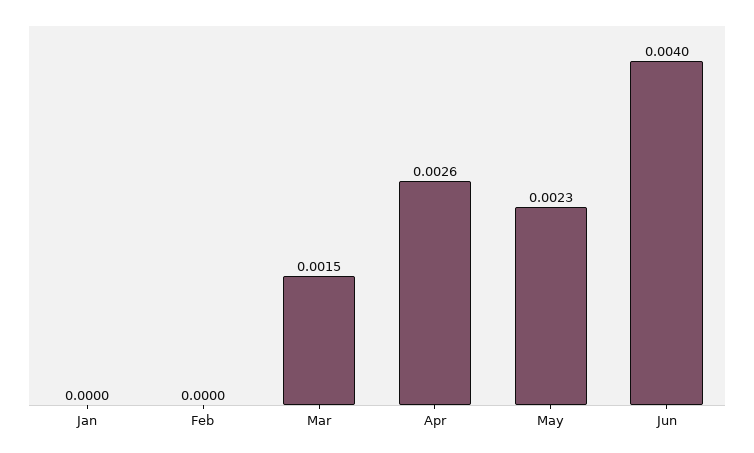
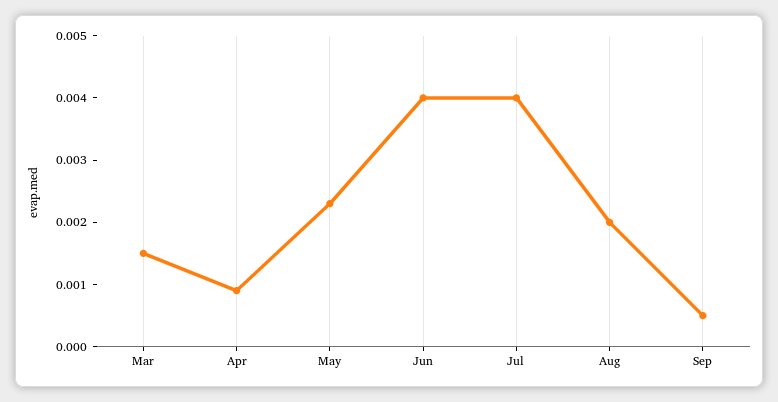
Jan: 0 -> none
Feb: 0 -> none
Apr: 0.0026 -> 0.001
Jul: none -> 0.004
Aug: none -> 0.002
Sep: none -> 0.0005

